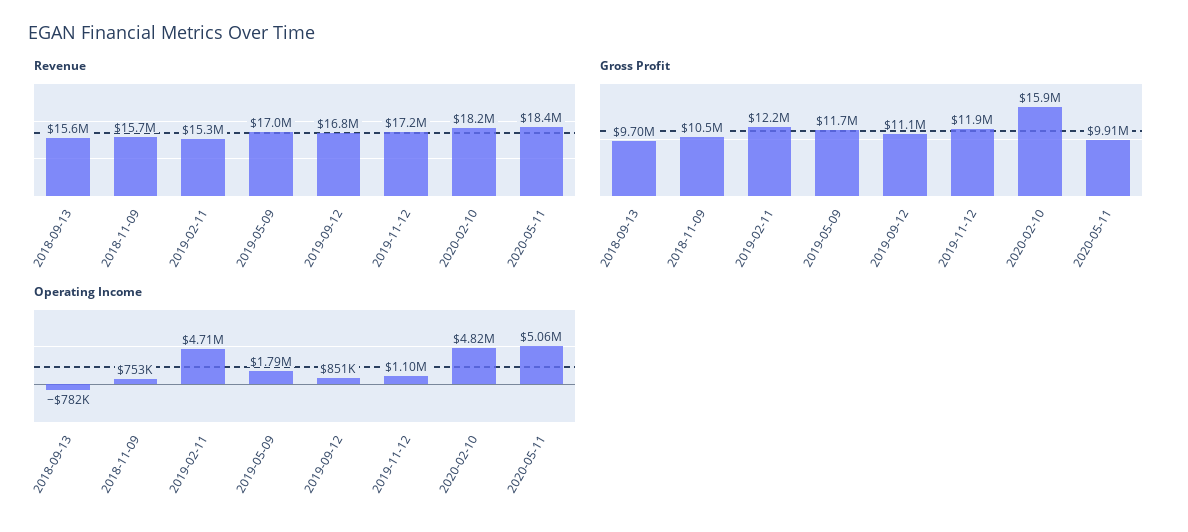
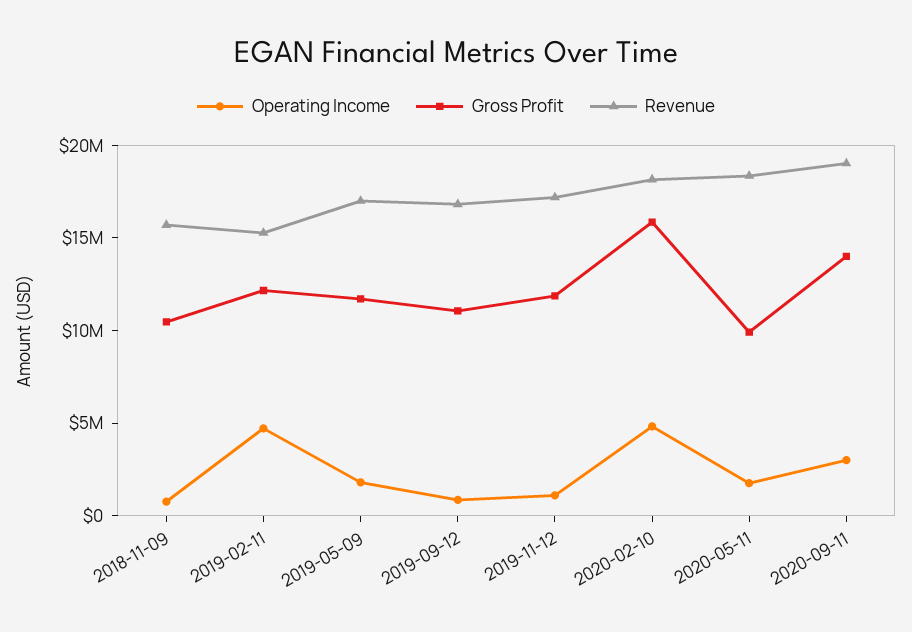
Revenue, 2018-09-13: 15600000 -> none
Gross Profit, 2018-09-13: 9700000 -> none
Operating Income, 2018-09-13: -782000 -> none
Operating Income, 2020-05-11: 5060000 -> 2000000
Operating Income, 2020-09-11: none -> 3000000
Gross Profit, 2020-09-11: none -> 14000000
Revenue, 2020-09-11: none -> 19000000

